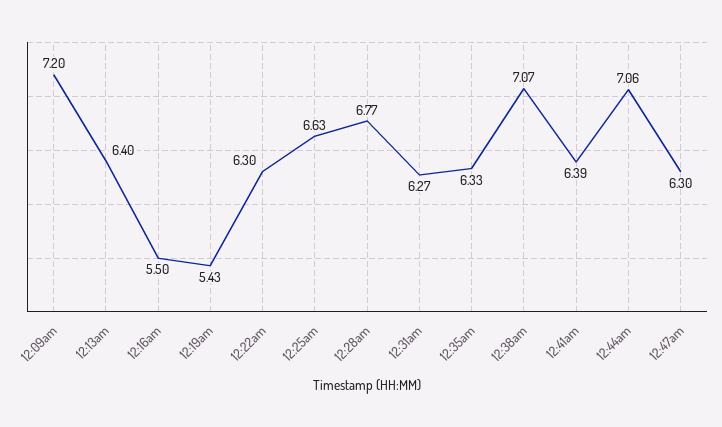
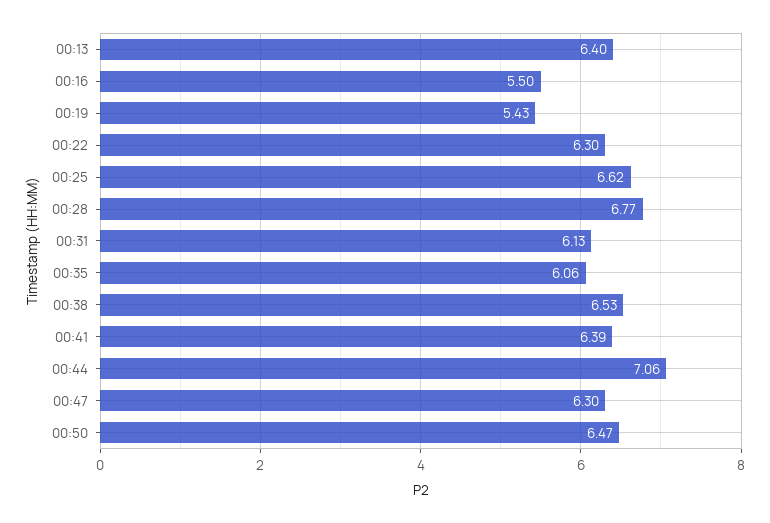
12:09am: 7.2 -> none
12:25am: 6.63 -> 6.62
12:31am: 6.27 -> 6.13
12:35am: 6.33 -> 6.06
12:38am: 7.07 -> 6.53
00:50: none -> 6.47

